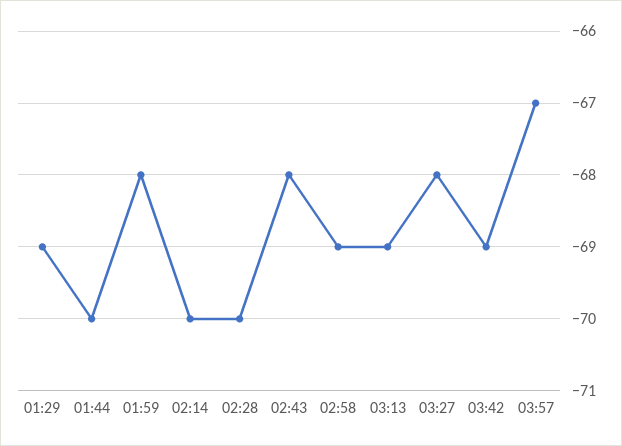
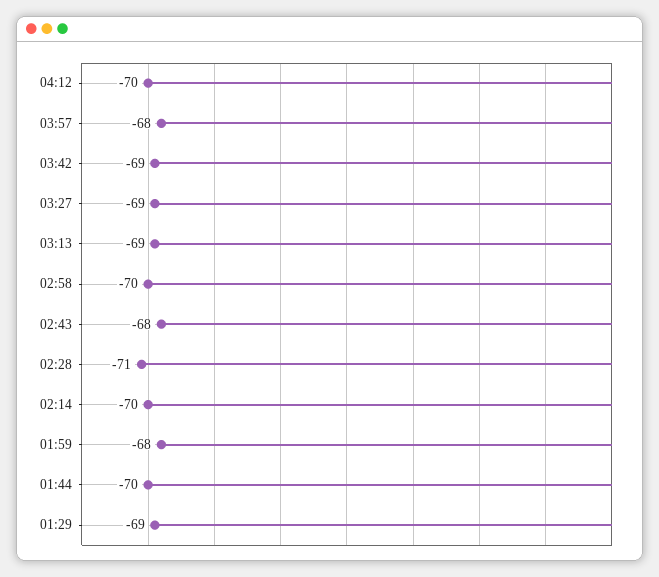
02:28: -70 -> -71
02:58: -69 -> -70
03:27: -68 -> -69
03:57: -67 -> -68
04:12: none -> -70

